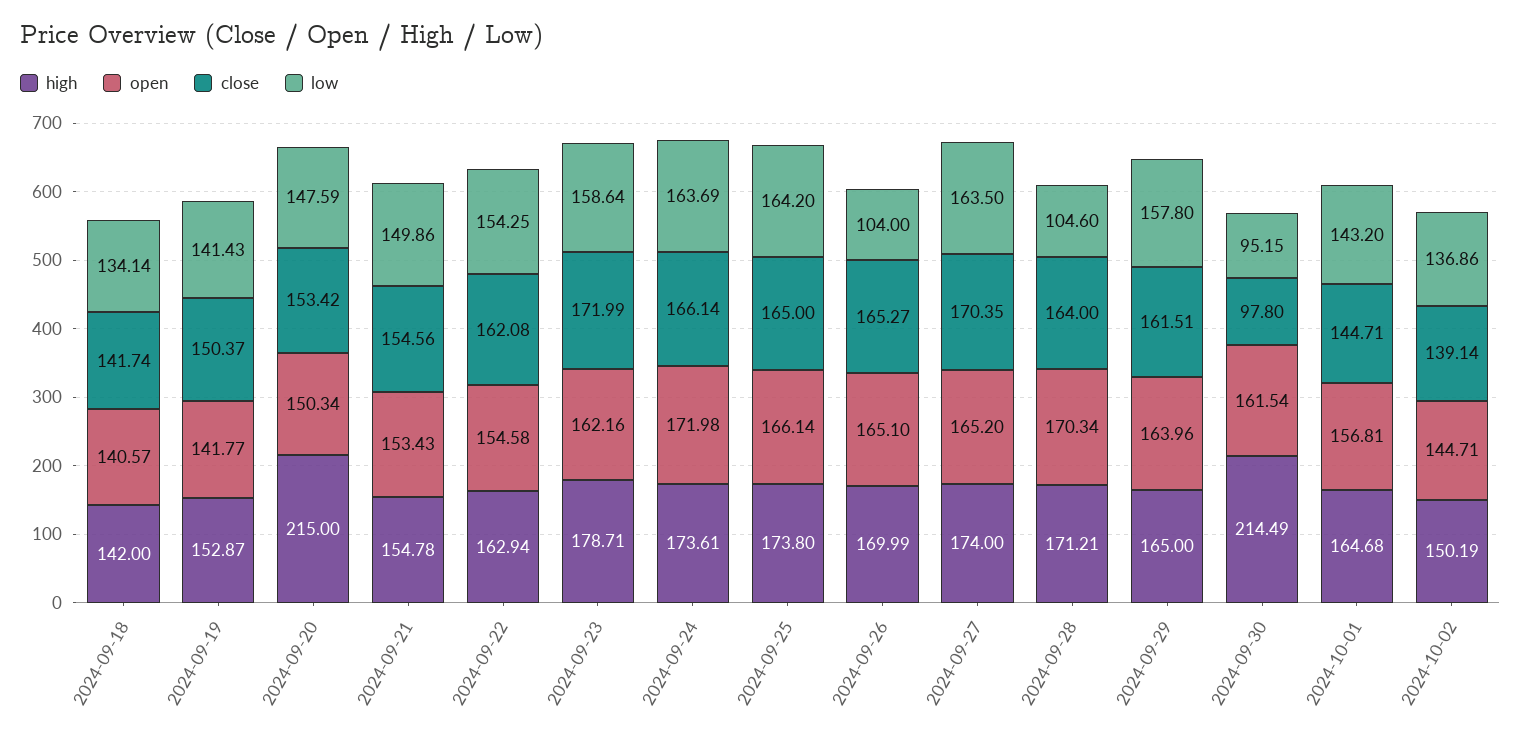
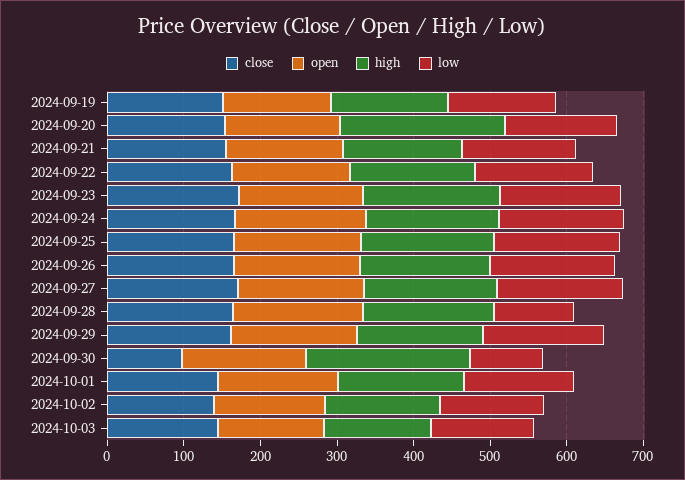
high, 2024-09-18: 142 -> none
open, 2024-09-18: 140.57 -> none
close, 2024-09-18: 141.74 -> none
low, 2024-09-18: 134.14 -> none
low, 2024-09-26: 104 -> 160
close, 2024-10-03: none -> 140
open, 2024-10-03: none -> 140
high, 2024-10-03: none -> 140
low, 2024-10-03: none -> 140

